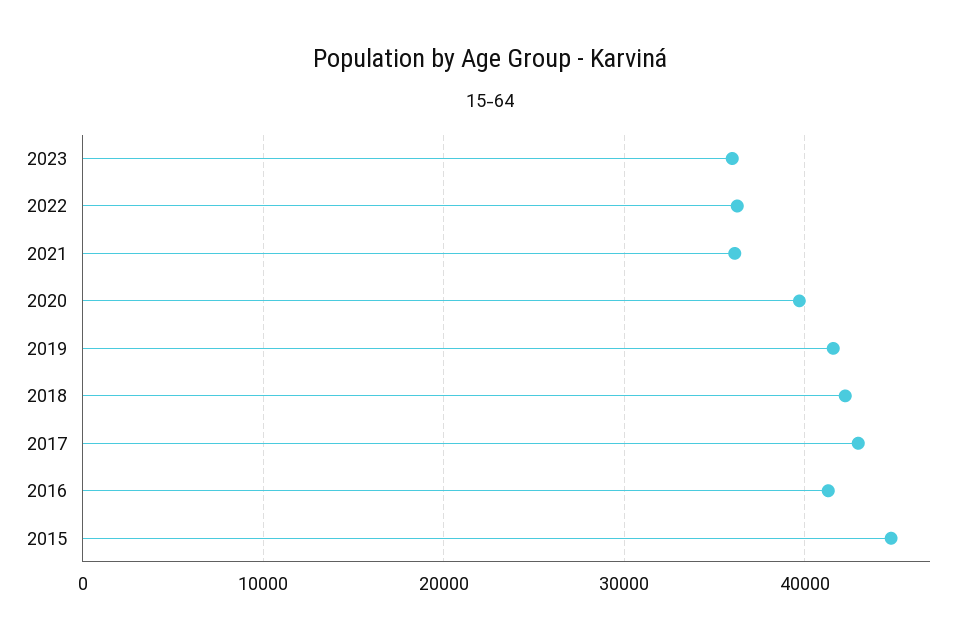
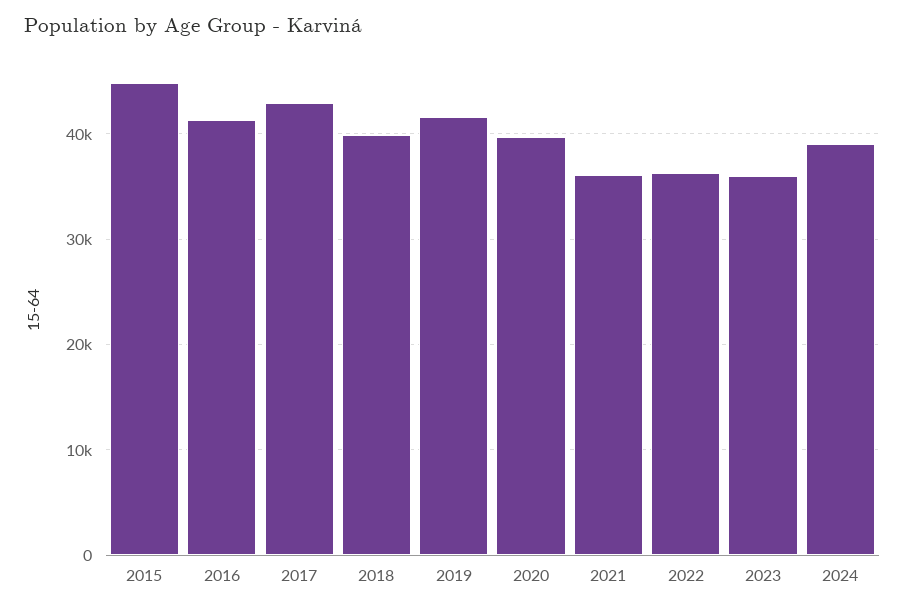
2018: 42000 -> 40000
2024: none -> 39000

